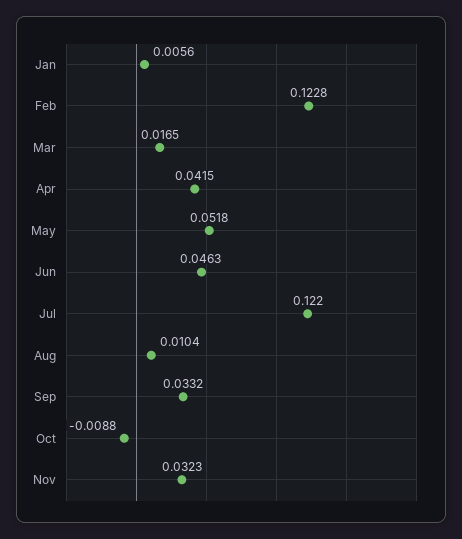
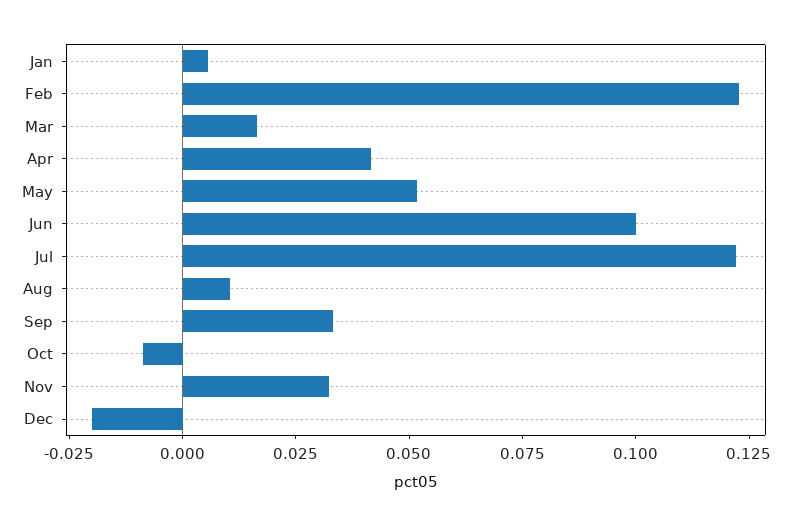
Jun: 0.0463 -> 0.1
Dec: none -> -0.02

